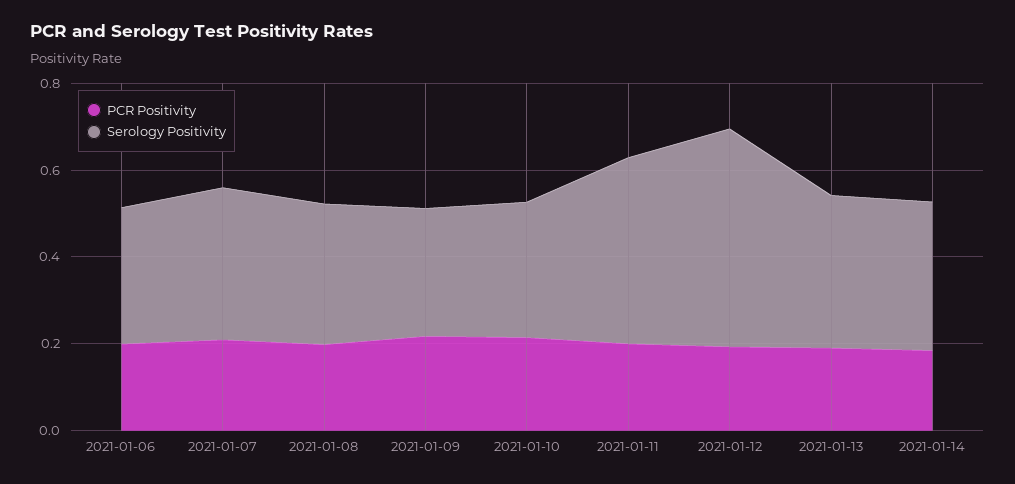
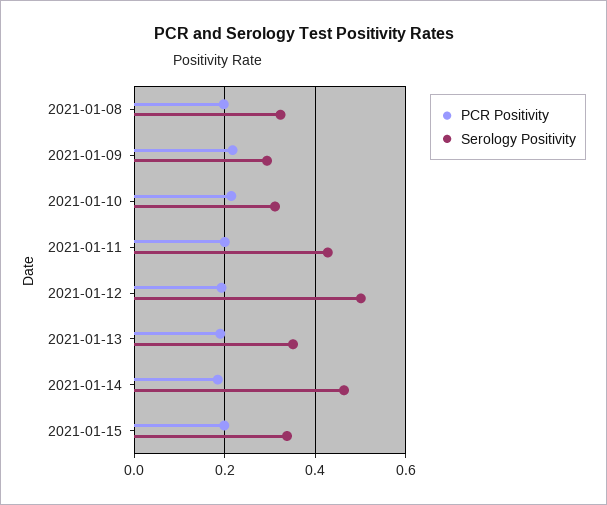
PCR Positivity, 2021-01-06: 0.2 -> none
Serology Positivity, 2021-01-06: 0.3 -> none
PCR Positivity, 2021-01-07: 0.2 -> none
Serology Positivity, 2021-01-07: 0.35 -> none
Serology Positivity, 2021-01-14: 0.35 -> 0.46
PCR Positivity, 2021-01-15: none -> 0.2
Serology Positivity, 2021-01-15: none -> 0.34

